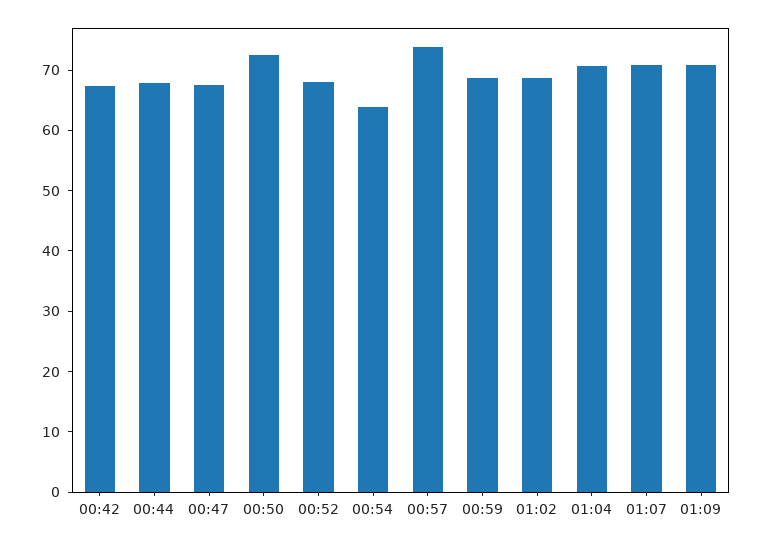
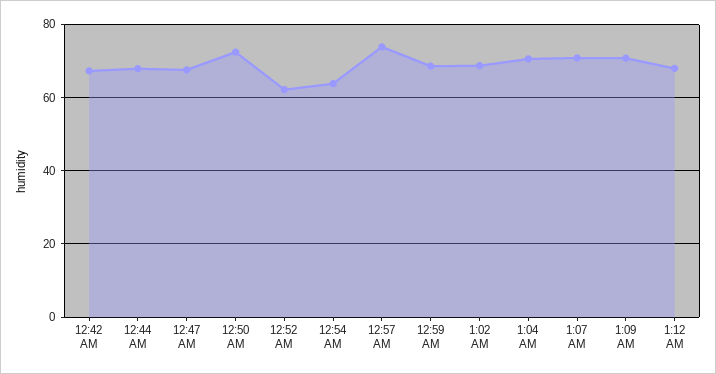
00:52: 68 -> 62
1:12 AM: none -> 68

